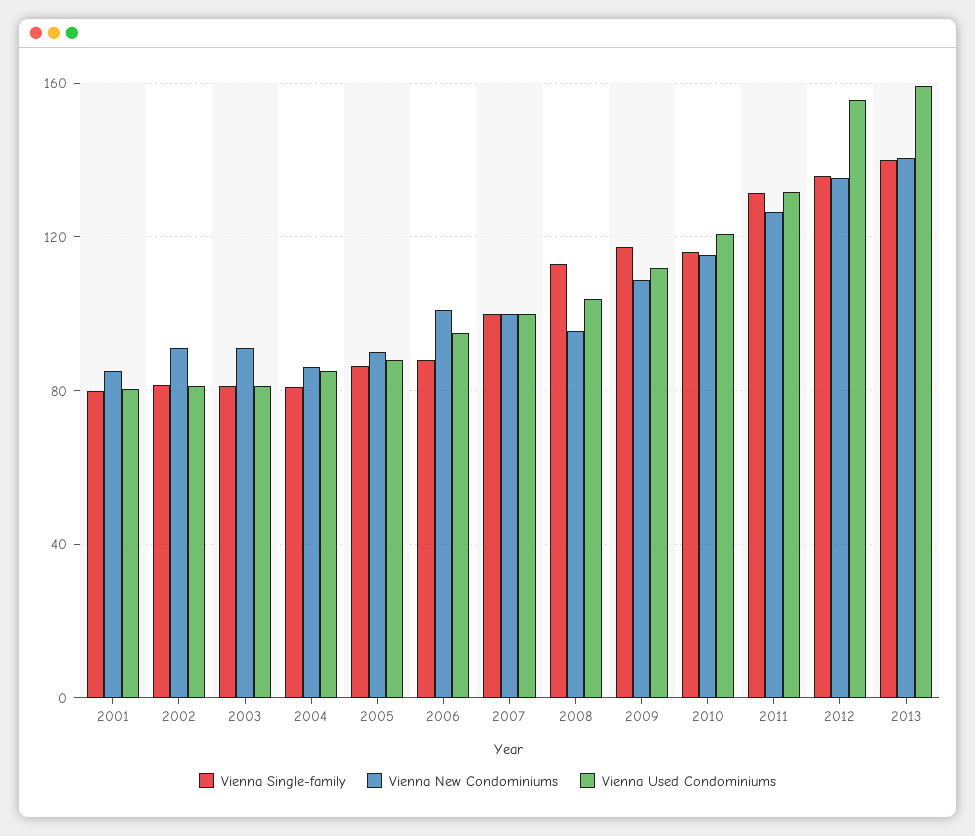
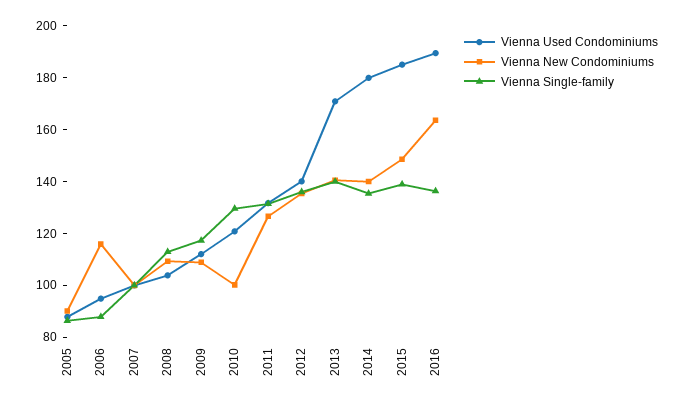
Vienna Single-family, 2001: 80 -> none
Vienna New Condominiums, 2001: 85 -> none
Vienna Used Condominiums, 2001: 80 -> none
Vienna Single-family, 2002: 80 -> none
Vienna New Condominiums, 2002: 90 -> none
Vienna Used Condominiums, 2002: 80 -> none
Vienna Single-family, 2003: 80 -> none
Vienna New Condominiums, 2003: 90 -> none
Vienna Used Condominiums, 2003: 80 -> none
Vienna Single-family, 2004: 80 -> none
Vienna New Condominiums, 2004: 85 -> none
Vienna Used Condominiums, 2004: 85 -> none
Vienna New Condominiums, 2006: 100 -> 115
Vienna New Condominiums, 2008: 95 -> 110
Vienna Single-family, 2010: 115 -> 130
Vienna New Condominiums, 2010: 115 -> 100
Vienna Used Condominiums, 2012: 155 -> 140
Vienna Used Condominiums, 2013: 160 -> 170
Vienna Used Condominiums, 2014: none -> 180
Vienna New Condominiums, 2014: none -> 140
Vienna Single-family, 2014: none -> 135
Vienna Used Condominiums, 2015: none -> 185
Vienna New Condominiums, 2015: none -> 150
Vienna Single-family, 2015: none -> 140
Vienna Used Condominiums, 2016: none -> 190
Vienna New Condominiums, 2016: none -> 165
Vienna Single-family, 2016: none -> 135

